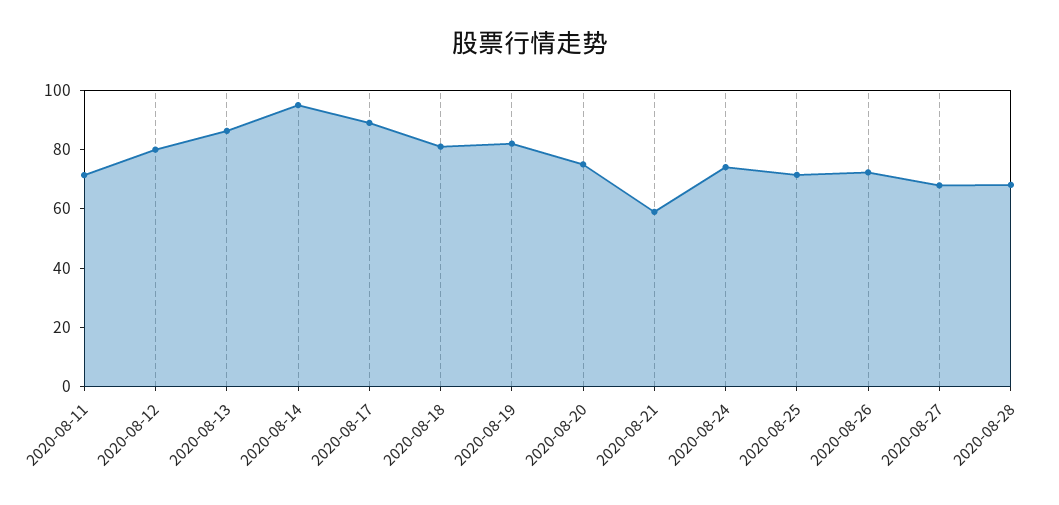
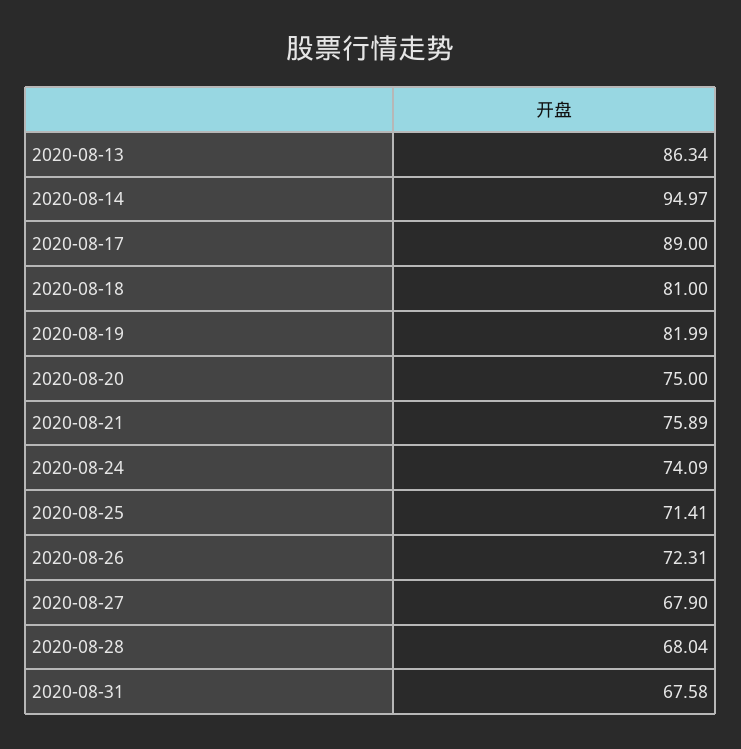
2020-08-11: 70 -> none
2020-08-12: 80 -> none
2020-08-21: 60 -> 75.89
2020-08-31: none -> 67.58

